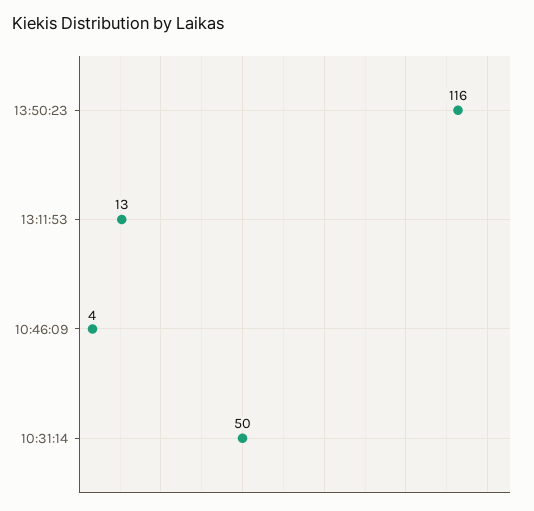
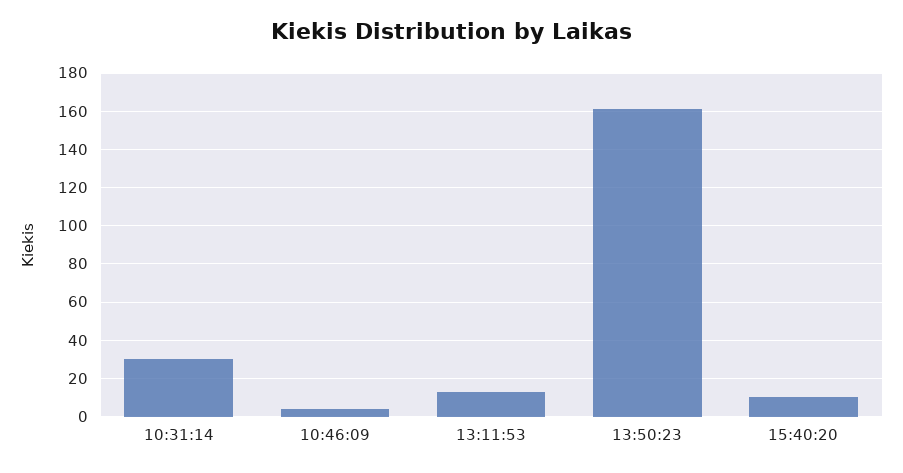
13:50:23: 116 -> 160
10:31:14: 50 -> 30
15:40:20: none -> 10

